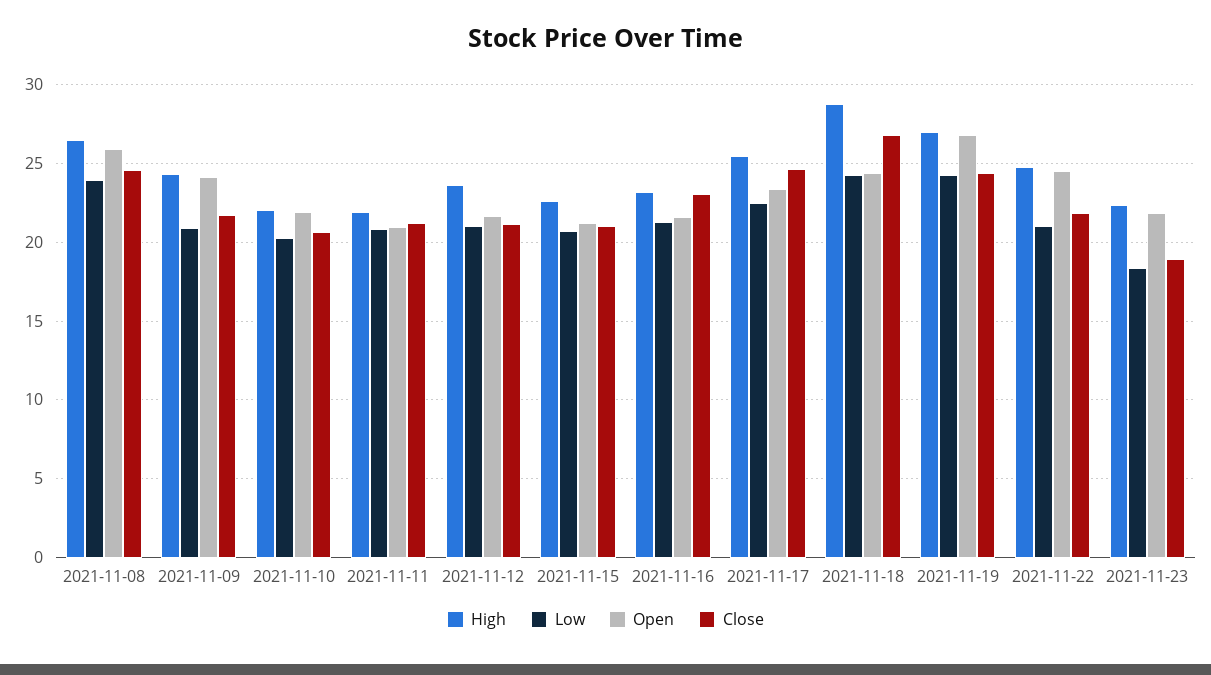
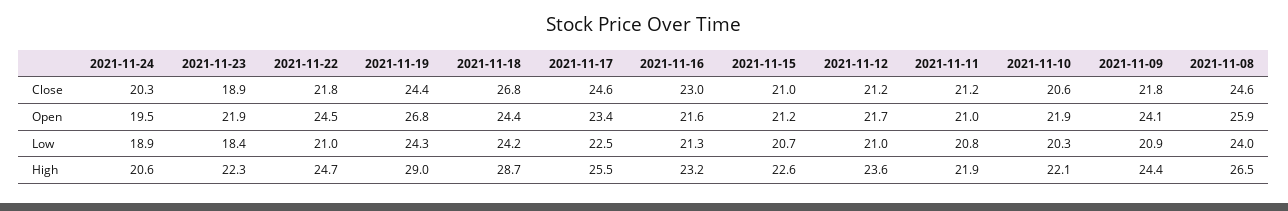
High, 2021-11-19: 27 -> 29
Close, 2021-11-24: none -> 20.3
Open, 2021-11-24: none -> 19.5
Low, 2021-11-24: none -> 18.9
High, 2021-11-24: none -> 20.6

